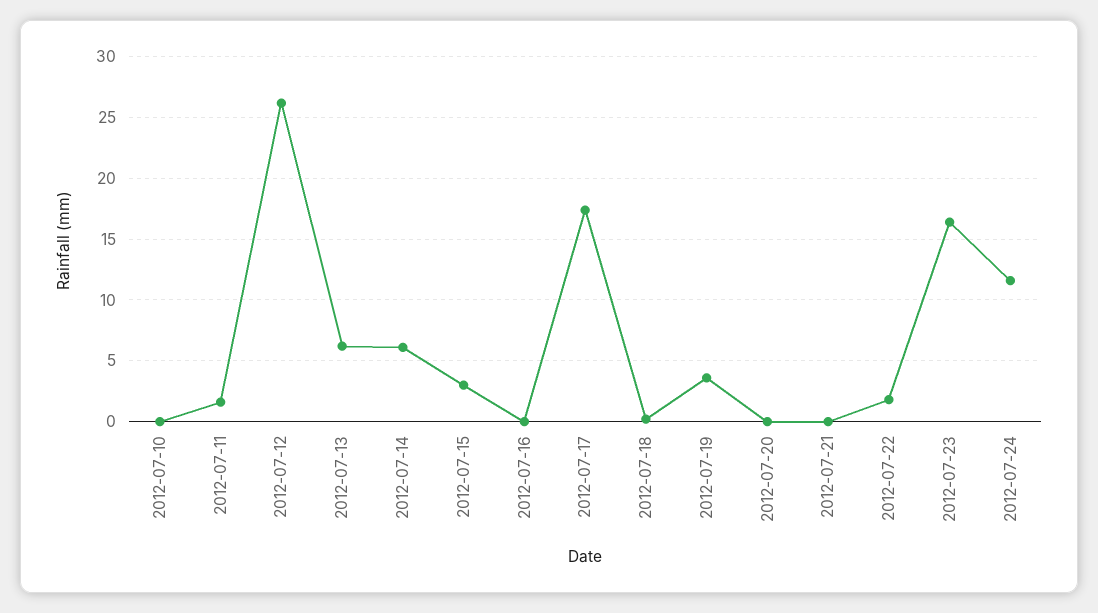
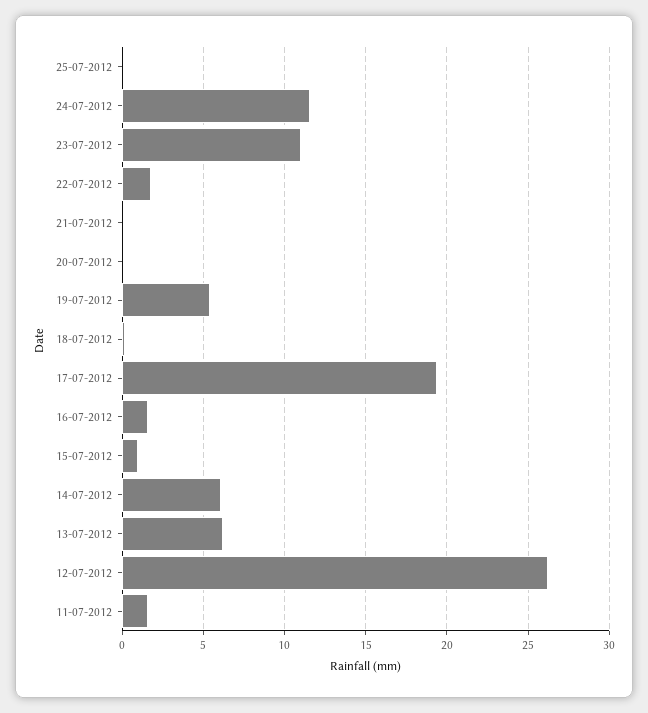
2012-07-10: 0 -> none
2012-07-15: 3 -> 1
2012-07-16: 0 -> 1.5
2012-07-17: 17.5 -> 19.5
2012-07-19: 3.5 -> 5.5
2012-07-23: 16.5 -> 11
25-07-2012: none -> 0

